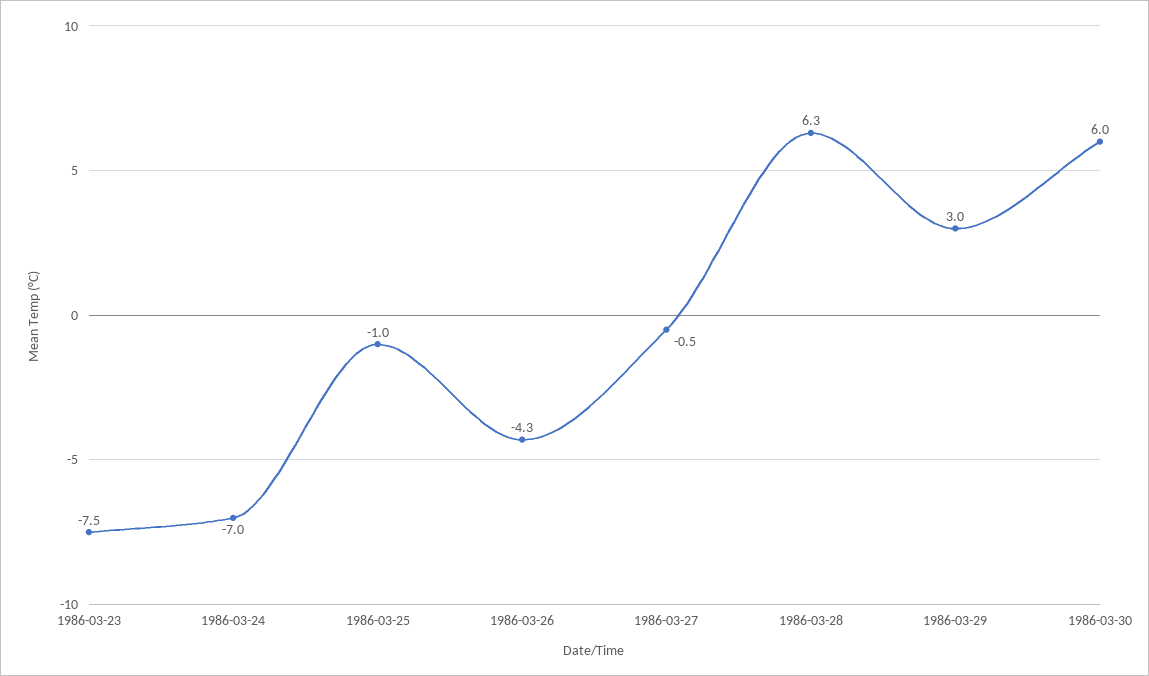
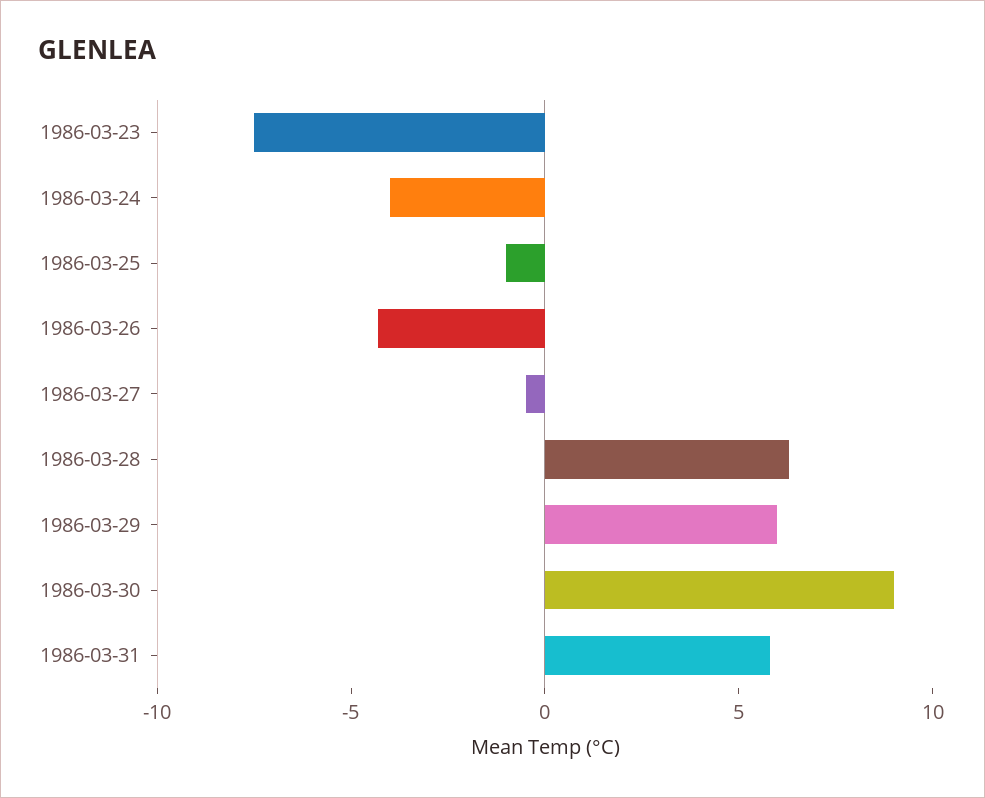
1986-03-24: -7 -> -4
1986-03-29: 3 -> 6
1986-03-30: 6 -> 9
1986-03-31: none -> 6

